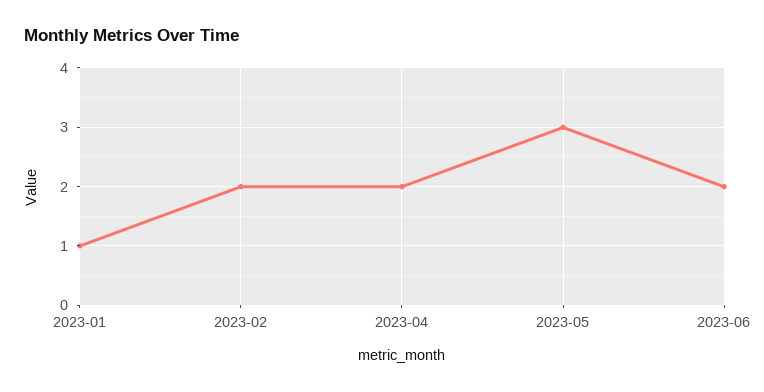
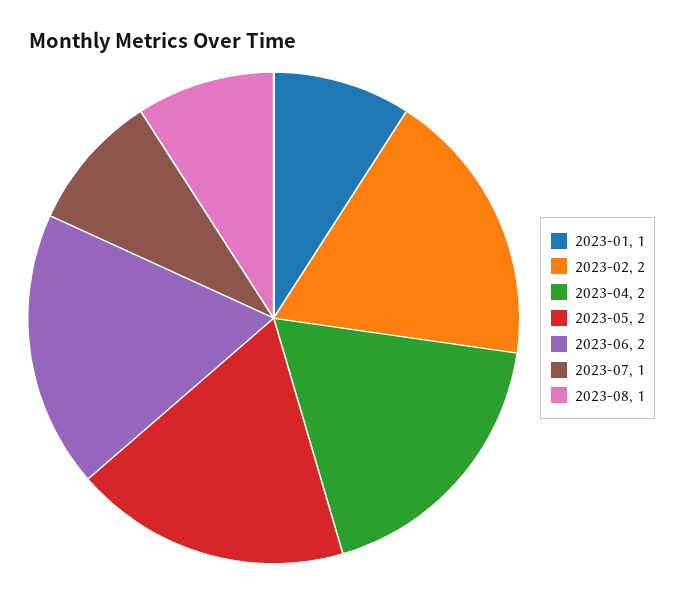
2023-05: 3 -> 2
2023-07: none -> 1
2023-08: none -> 1

